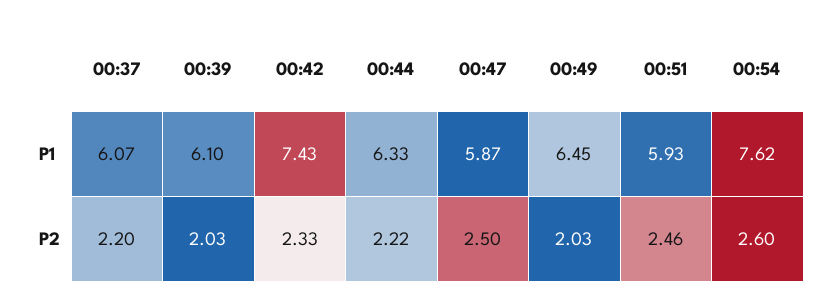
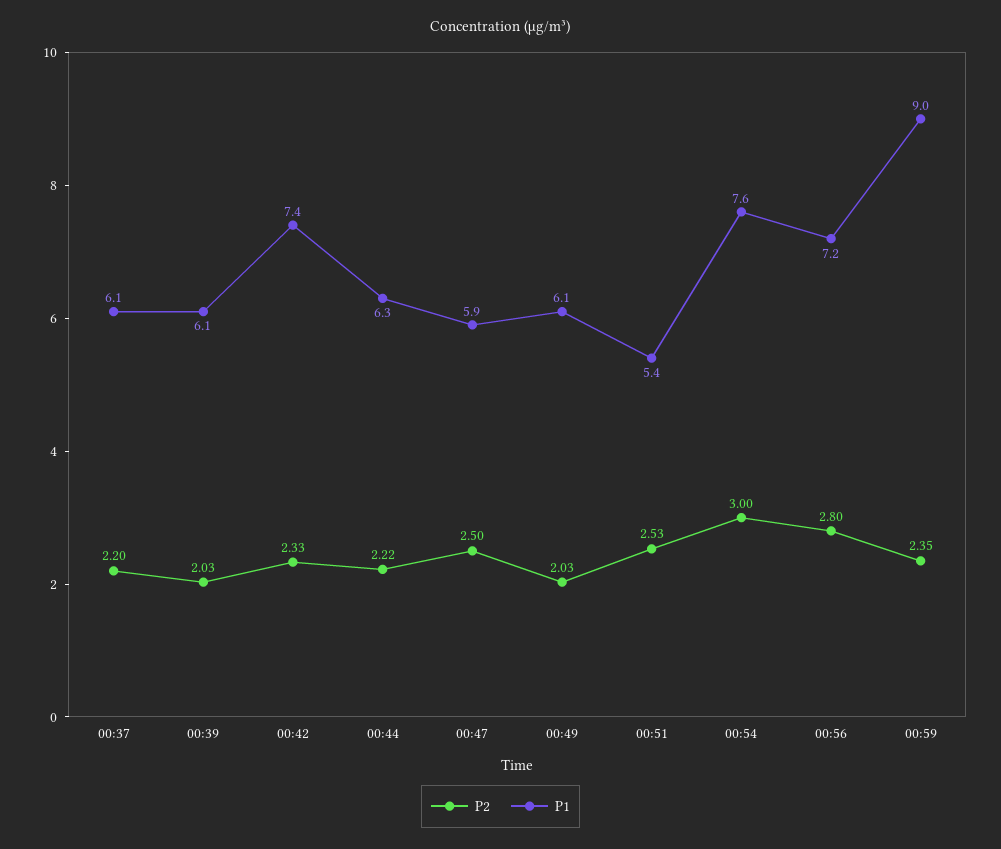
P1, 00:49: 6.45 -> 6.1
P1, 00:51: 5.93 -> 5.4
P2, 00:51: 2.46 -> 2.53
P2, 00:54: 2.6 -> 3
P2, 00:56: none -> 2.8
P1, 00:56: none -> 7.2
P2, 00:59: none -> 2.35
P1, 00:59: none -> 9

